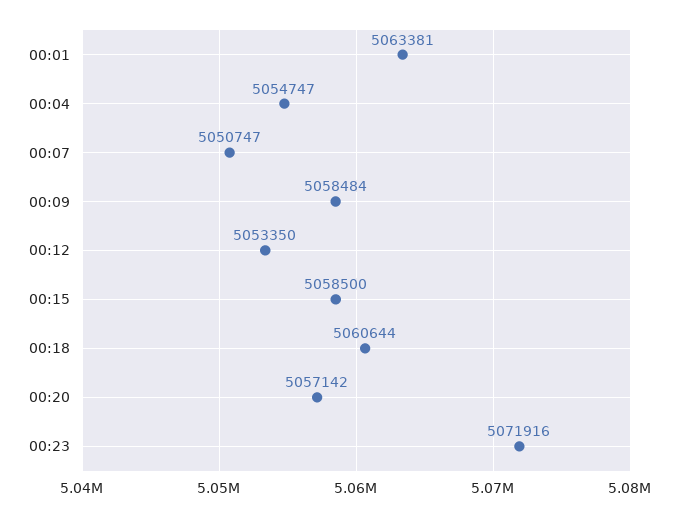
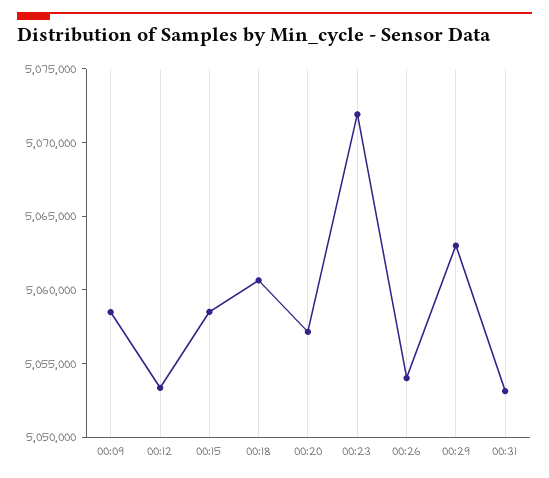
00:01: 5063381 -> none
00:04: 5054747 -> none
00:07: 5050747 -> none
00:26: none -> 5054000
00:29: none -> 5063000
00:31: none -> 5053000

